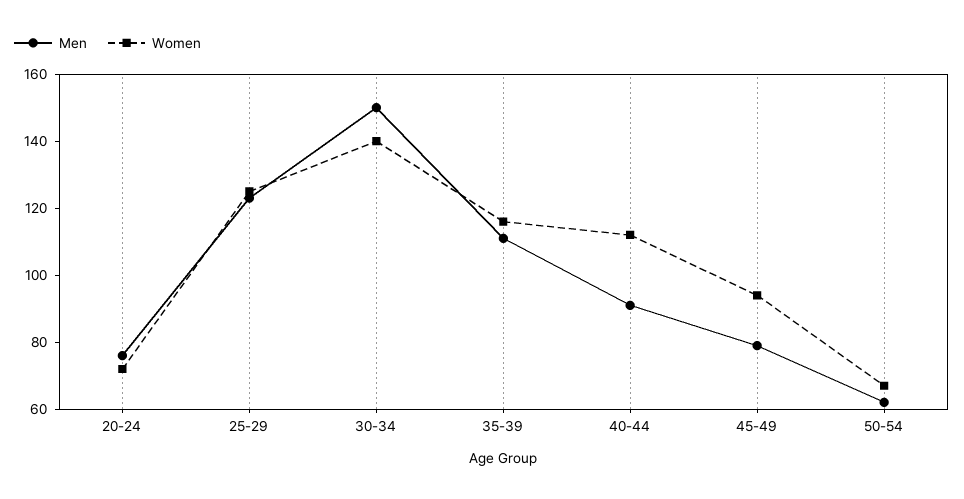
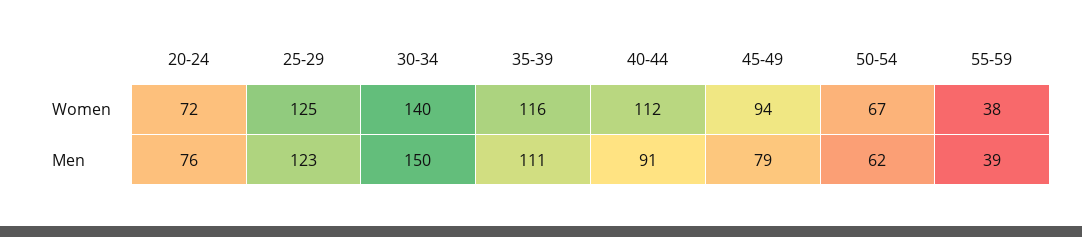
Women, 55-59: none -> 38
Men, 55-59: none -> 39

